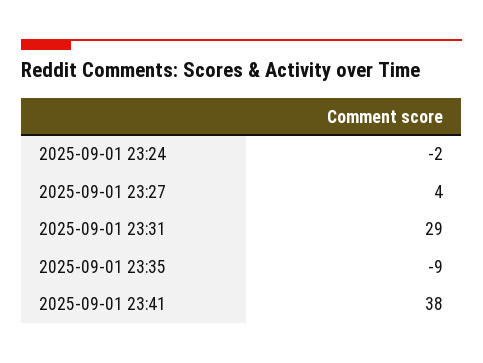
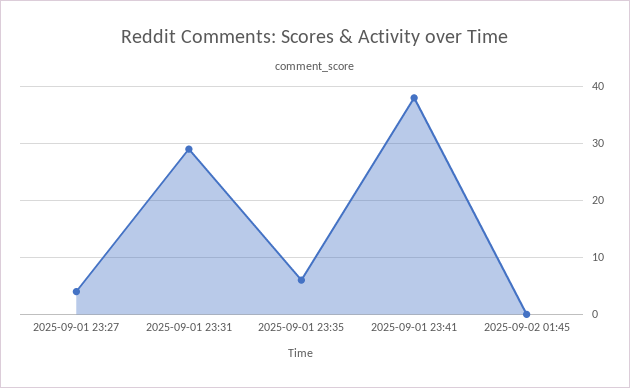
2025-09-01 23:24: -2 -> none
2025-09-01 23:35: -9 -> 5
2025-09-02 01:45: none -> 0

